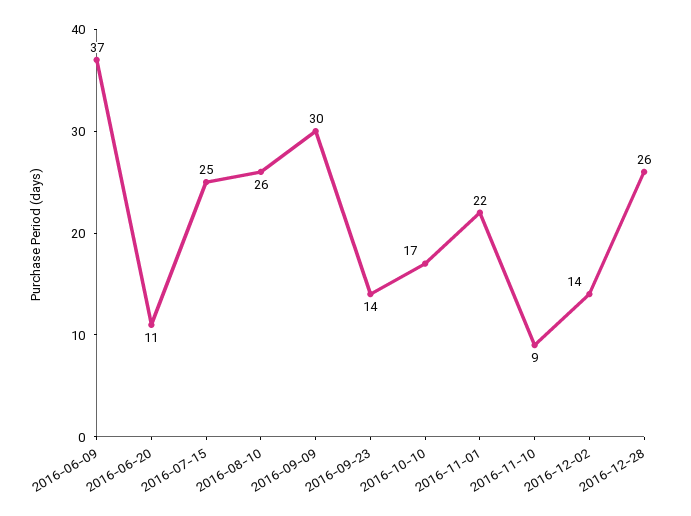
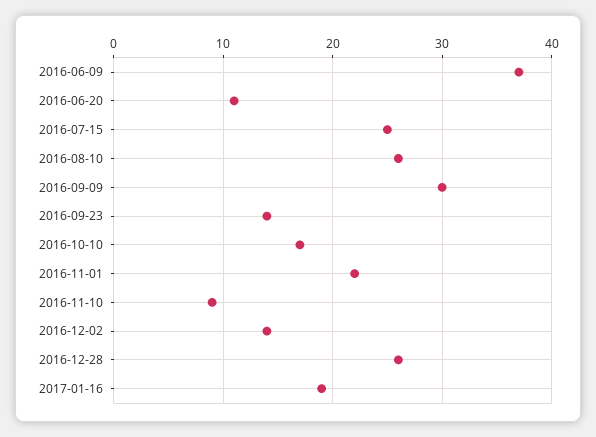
2017-01-16: none -> 19

